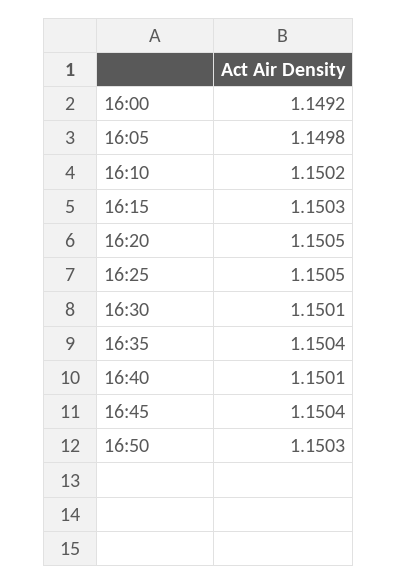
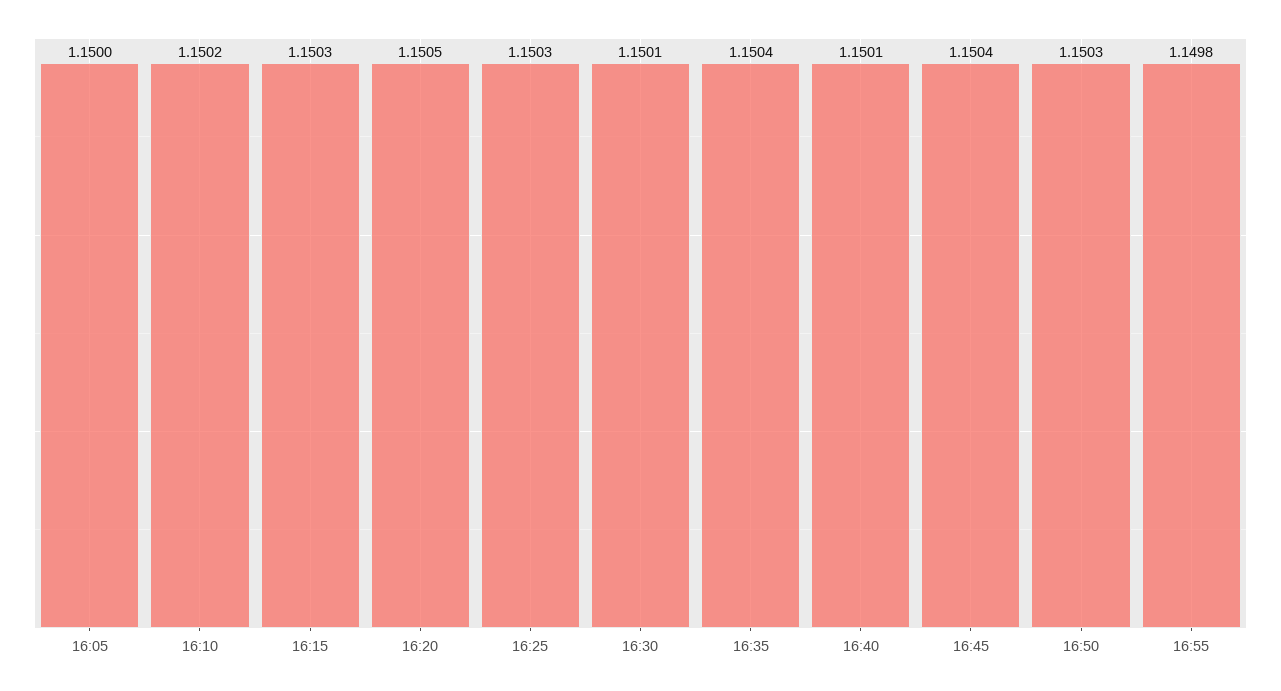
16:00: 1.1492 -> none
16:05: 1.1498 -> 1.15
16:25: 1.1505 -> 1.1503
16:55: none -> 1.1498

